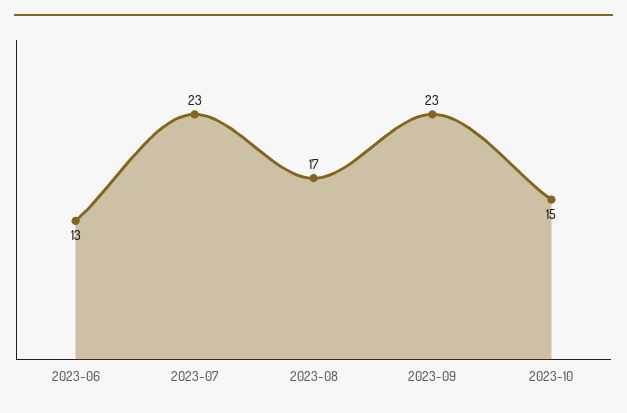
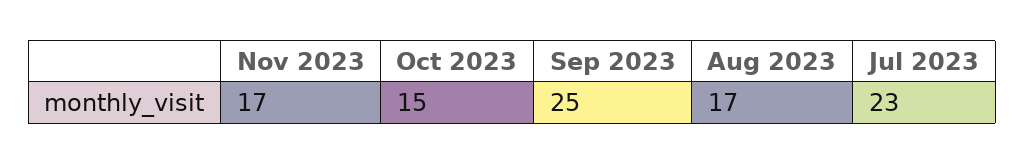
2023-06: 13 -> none
2023-09: 23 -> 25
Nov 2023: none -> 17

